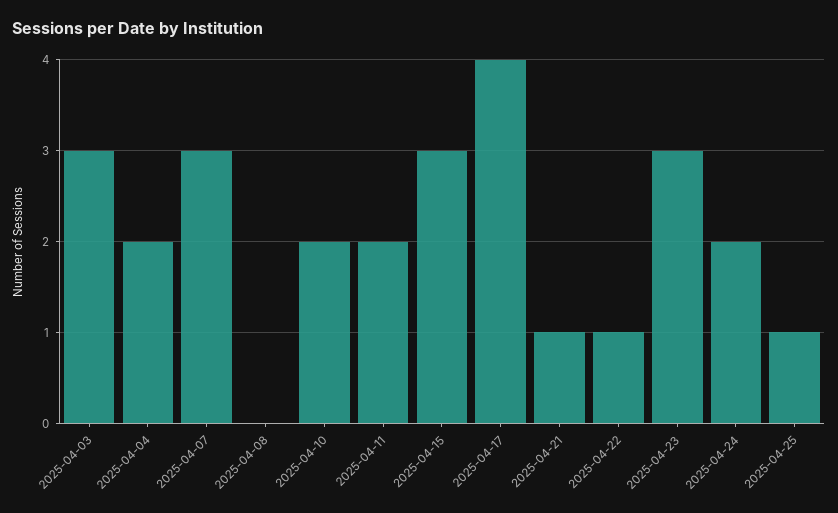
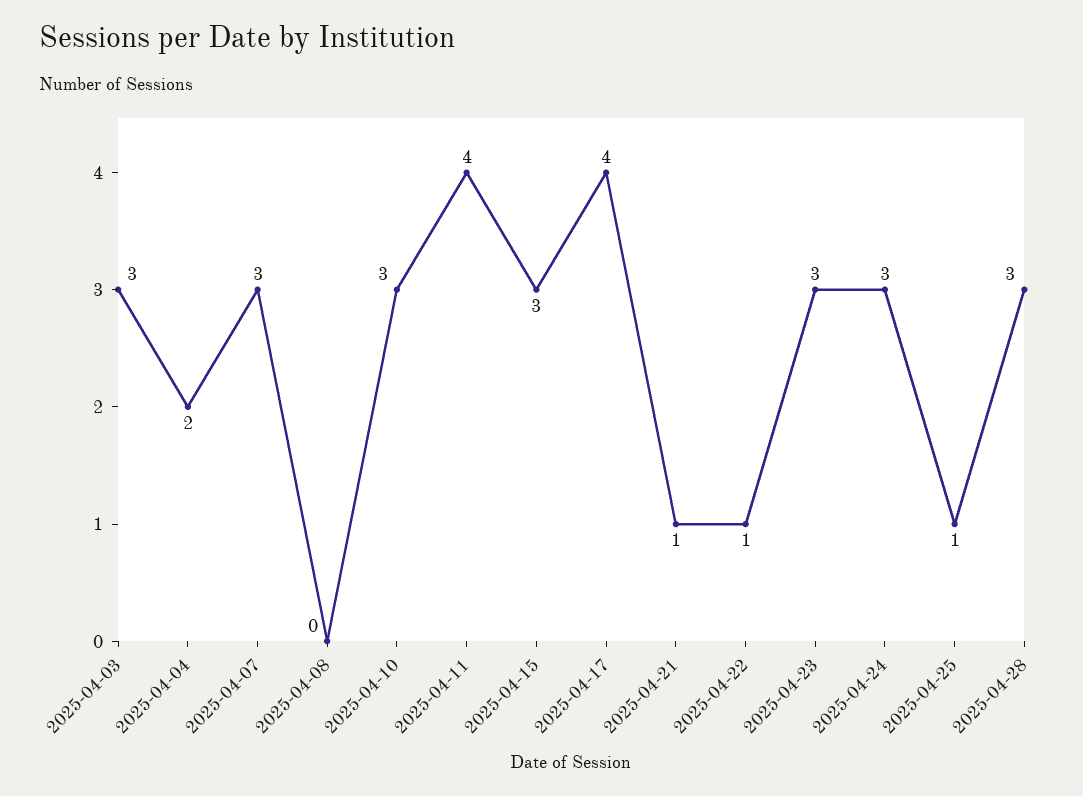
2025-04-10: 2 -> 3
2025-04-11: 2 -> 4
2025-04-24: 2 -> 3
2025-04-28: none -> 3

